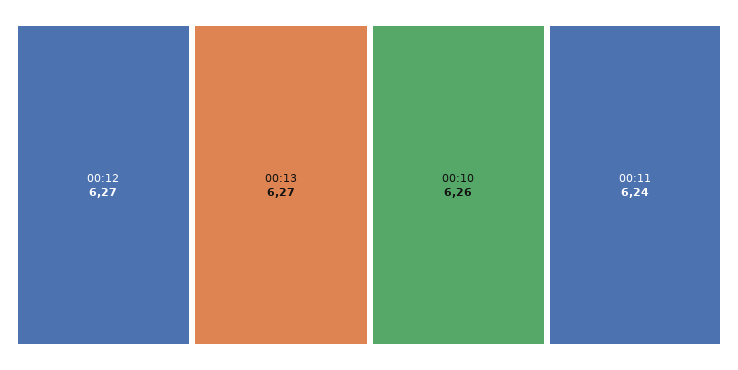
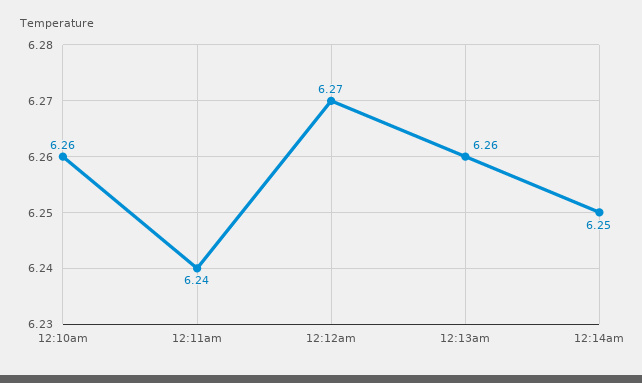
00:13: 6.27 -> 6.26
12:14am: none -> 6.25

